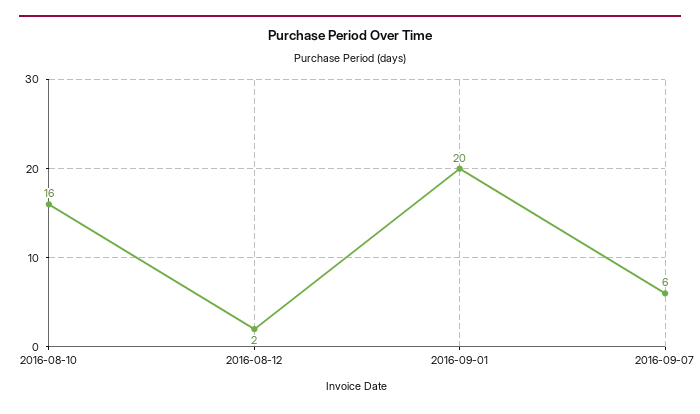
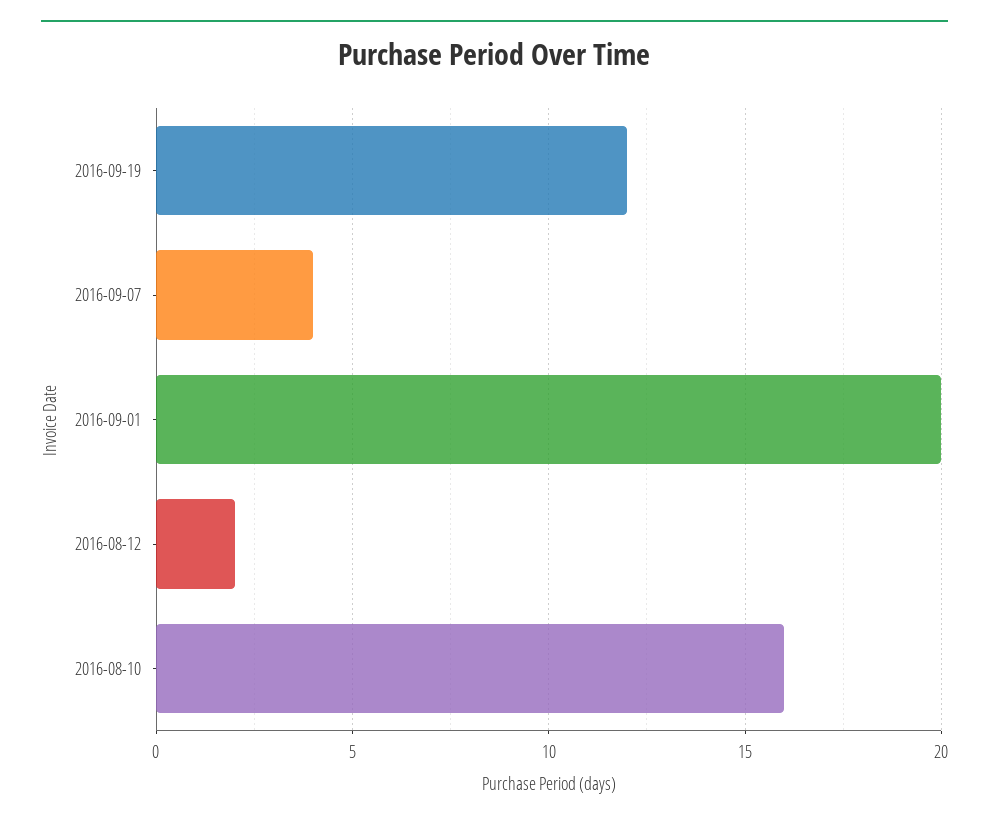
2016-09-07: 6 -> 4
2016-09-19: none -> 12

